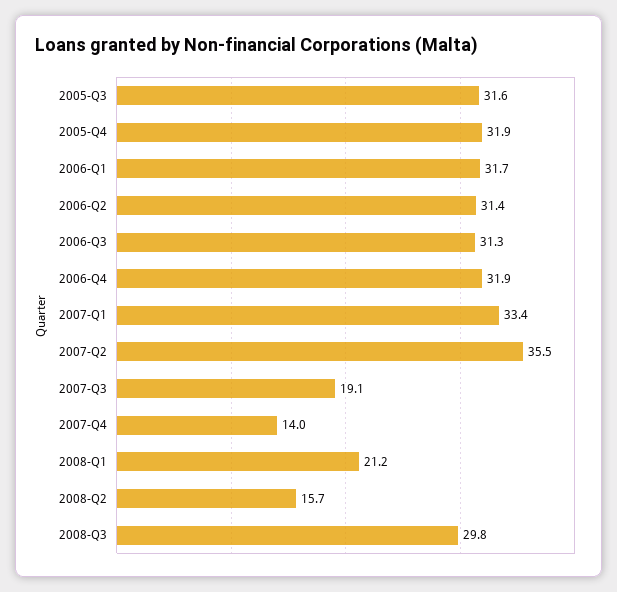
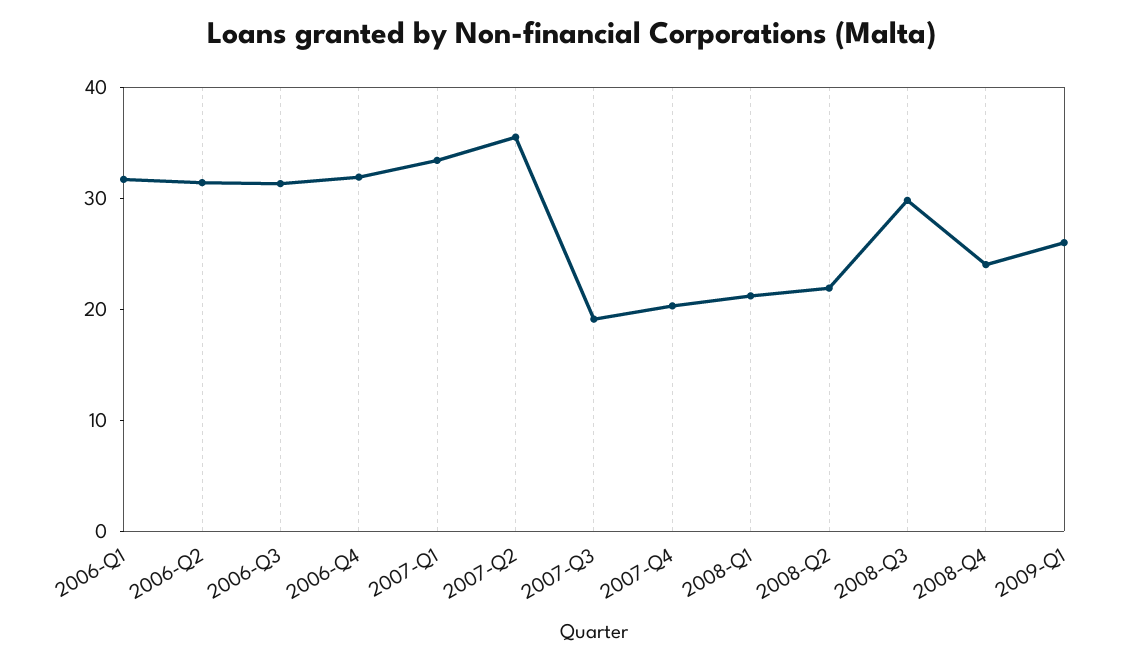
2005-Q3: 31.6 -> none
2005-Q4: 31.9 -> none
2007-Q4: 14 -> 20
2008-Q2: 15.7 -> 22
2008-Q4: none -> 24
2009-Q1: none -> 26

